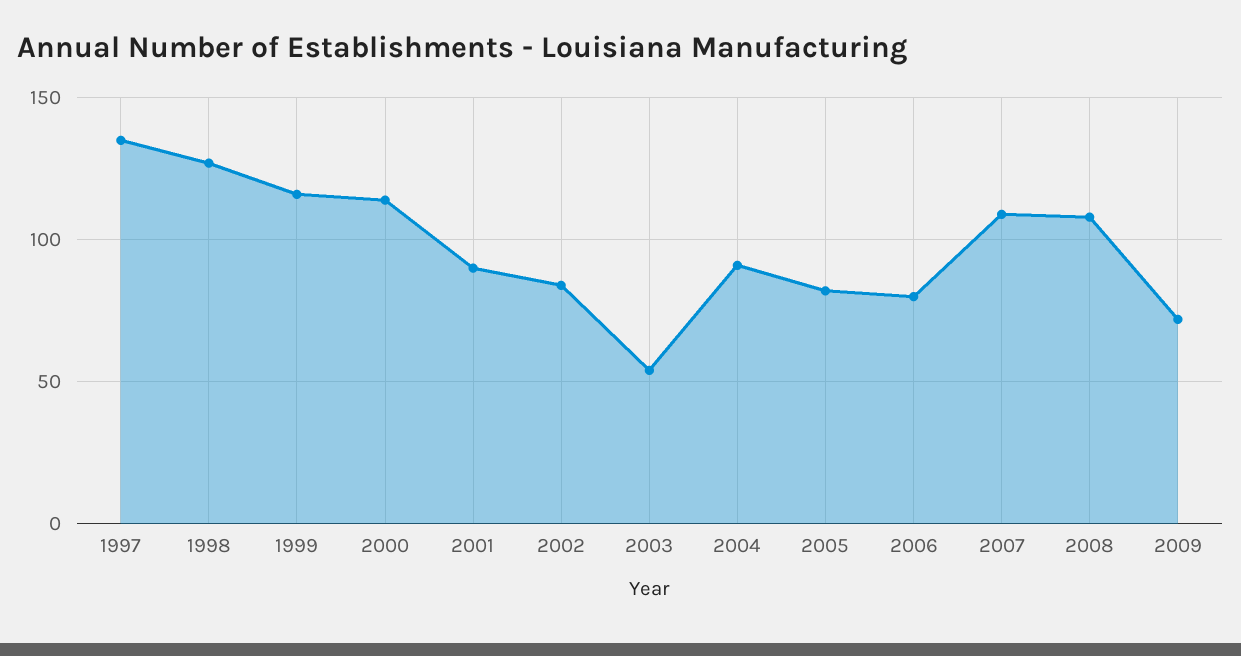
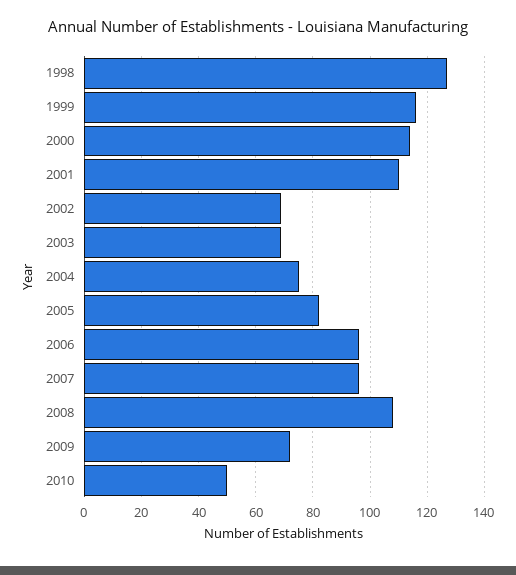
1997: 135 -> none
2001: 90 -> 110
2002: 85 -> 70
2003: 55 -> 70
2004: 90 -> 75
2006: 80 -> 95
2007: 110 -> 95
2010: none -> 50

